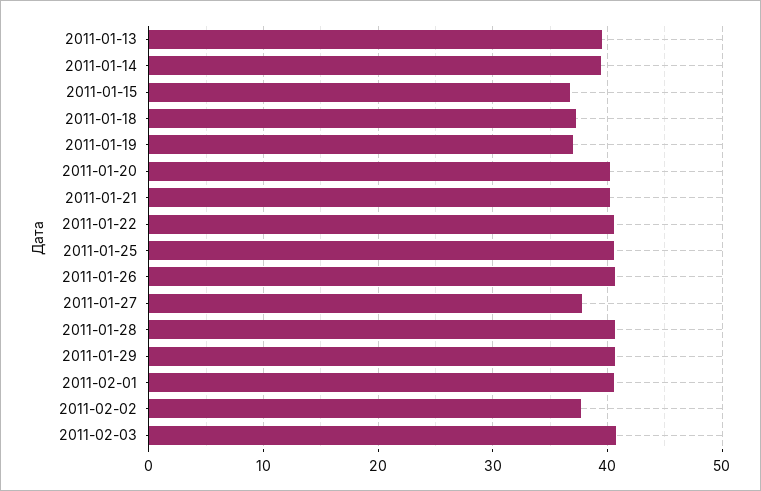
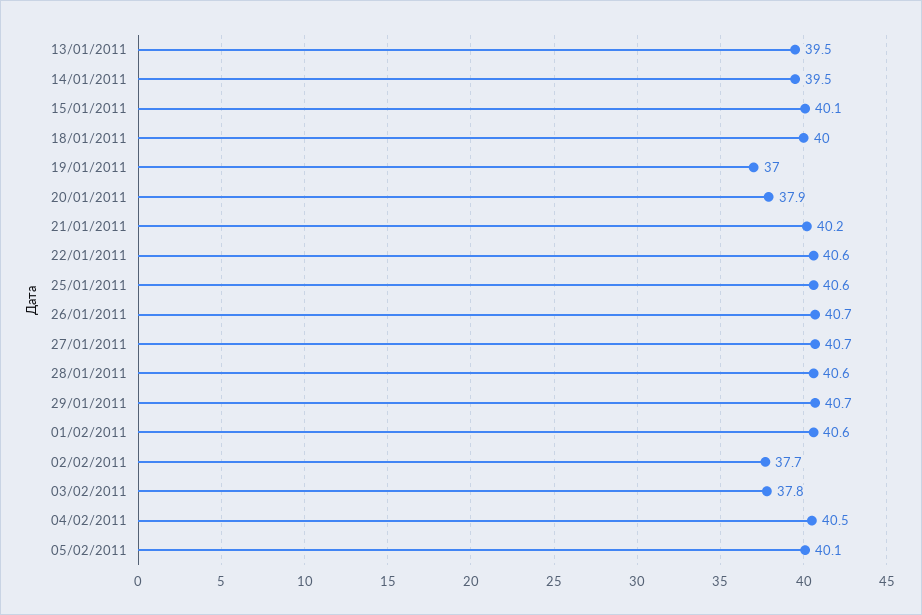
2011-01-15: 37 -> 40.1
2011-01-18: 37 -> 40
2011-01-20: 40 -> 37.9
2011-01-27: 38 -> 40.7
2011-02-03: 41 -> 37.8
04/02/2011: none -> 40.5
05/02/2011: none -> 40.1

